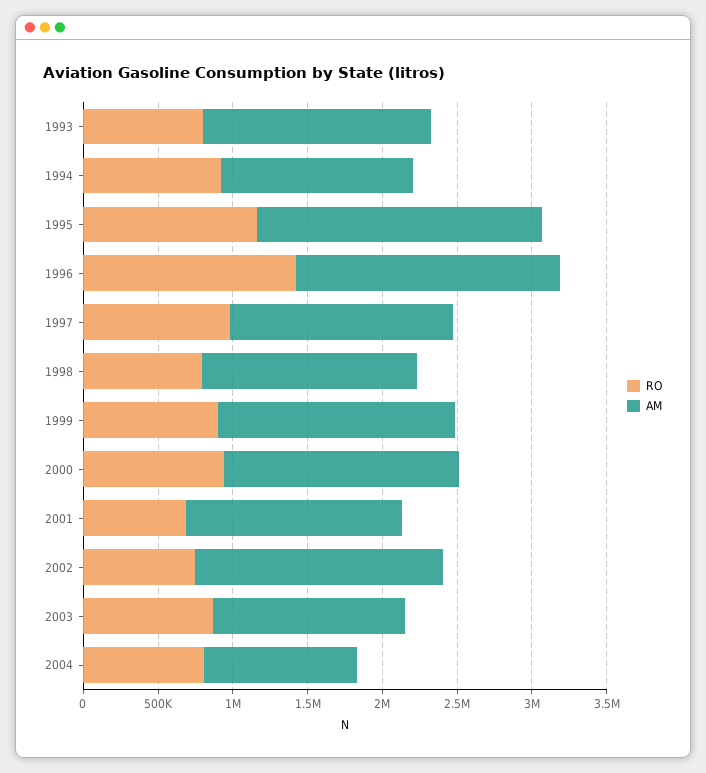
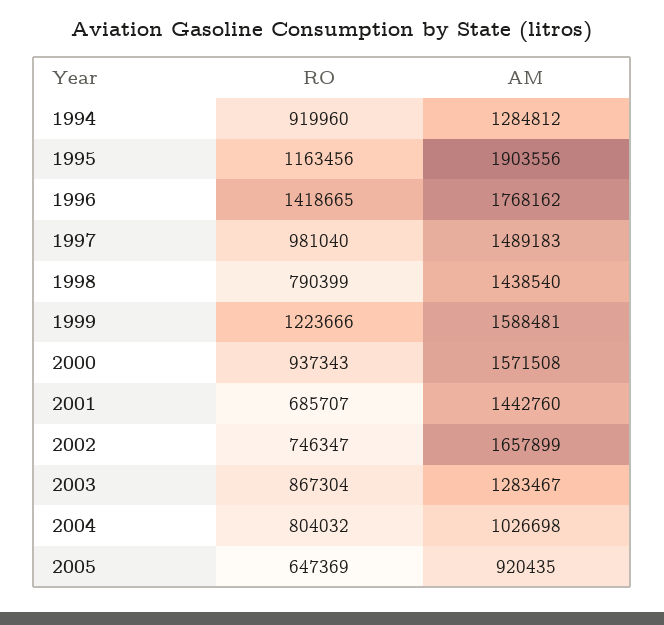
RO, 1993: 800000 -> none
AM, 1993: 1500000 -> none
RO, 1999: 900000 -> 1223666
RO, 2005: none -> 647369
AM, 2005: none -> 920435

